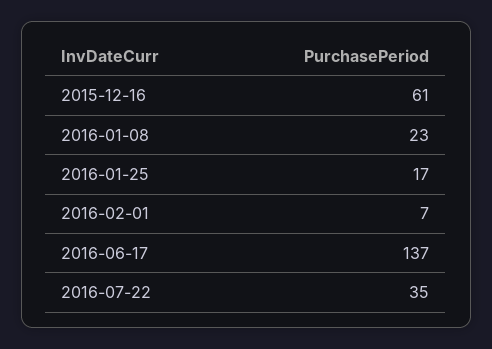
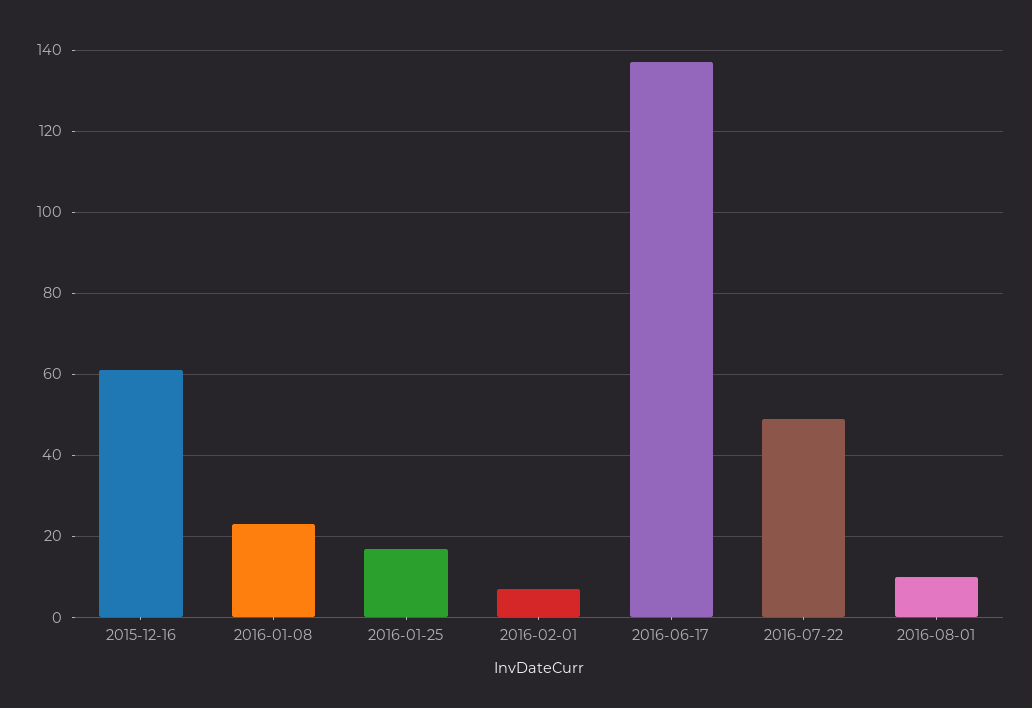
2016-07-22: 35 -> 50
2016-08-01: none -> 10

